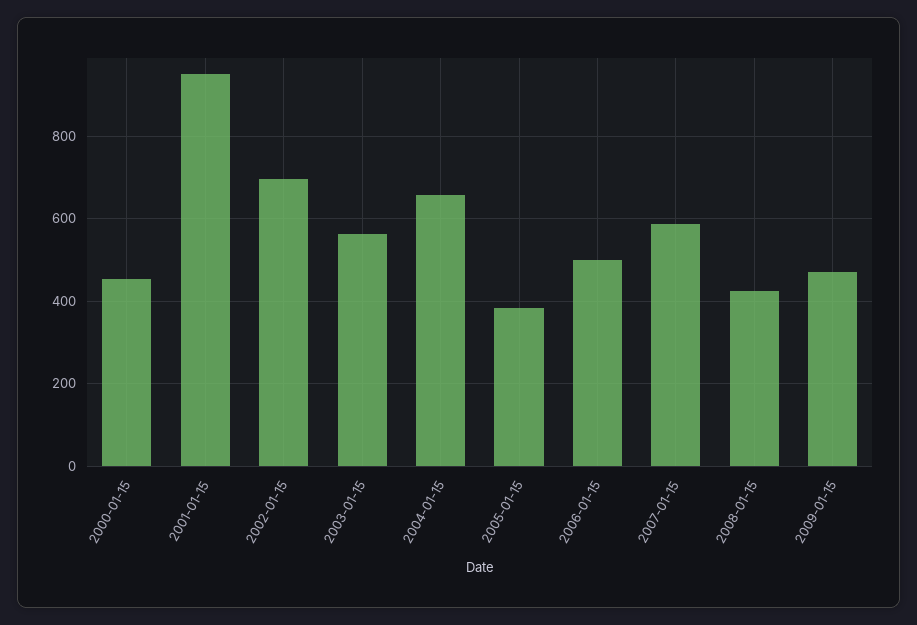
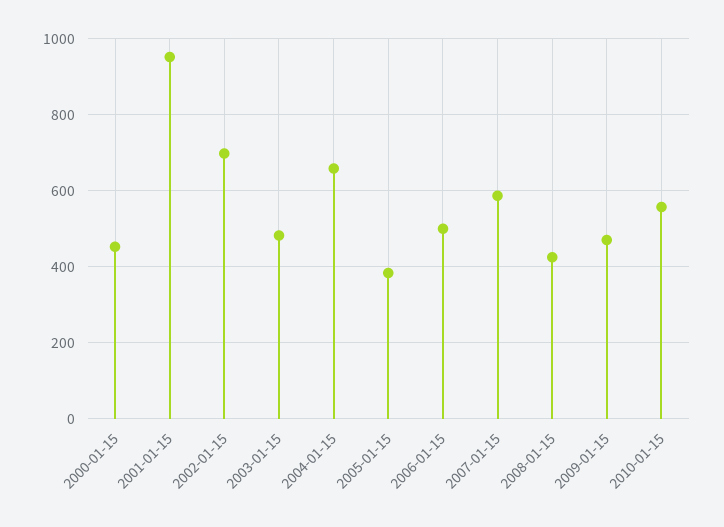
2003-01-15: 560 -> 480
2010-01-15: none -> 560

